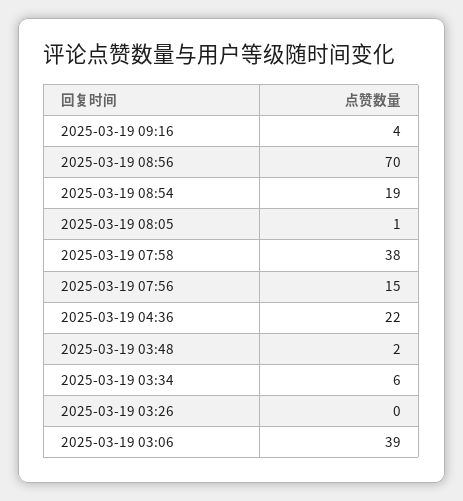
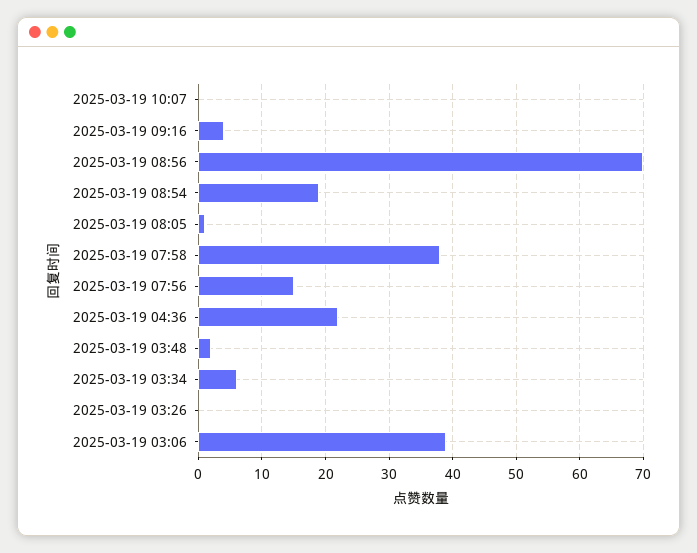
2025-03-19 10:07: none -> 0

